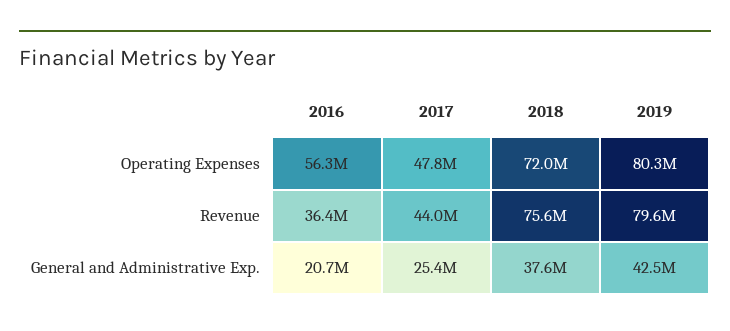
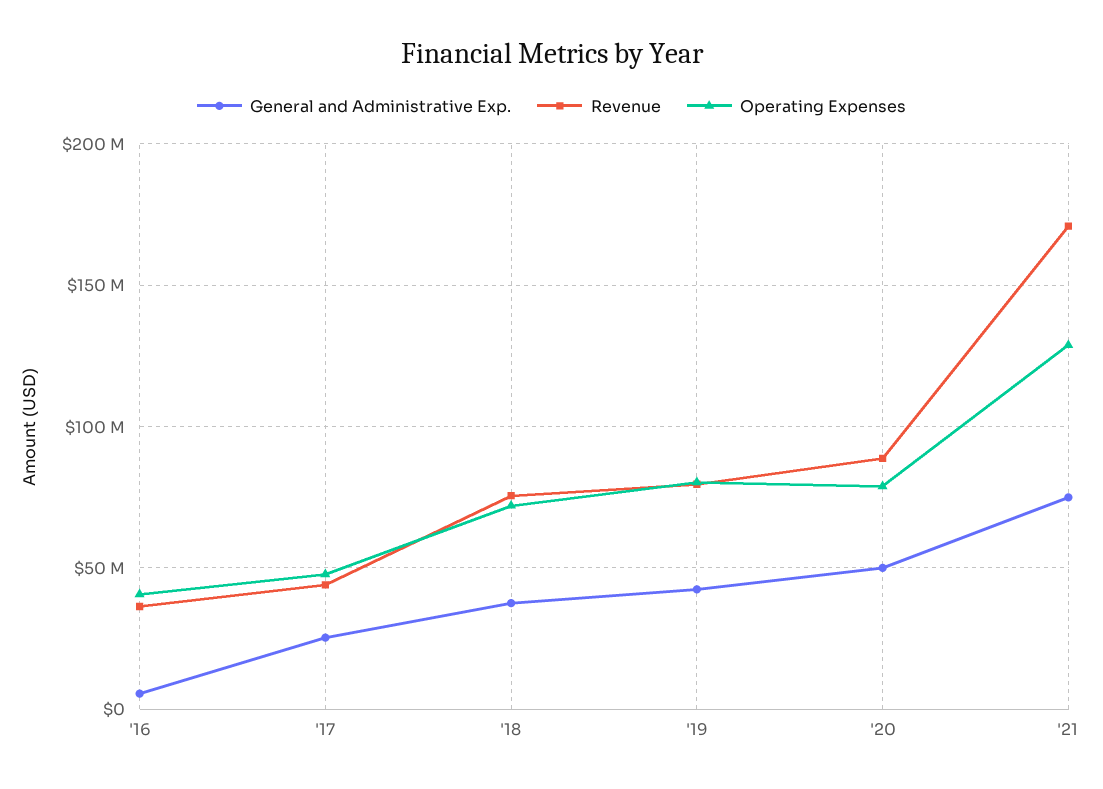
Operating Expenses, 2016: 56300000 -> 40000000
General and Administrative Exp., 2016: 20700000 -> 5000000
General and Administrative Exp., '20: none -> 50000000
Revenue, '20: none -> 90000000
Operating Expenses, '20: none -> 80000000
General and Administrative Exp., '21: none -> 75000000
Revenue, '21: none -> 170000000
Operating Expenses, '21: none -> 130000000

